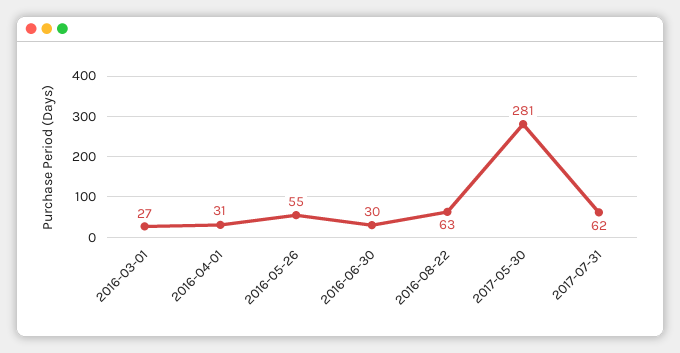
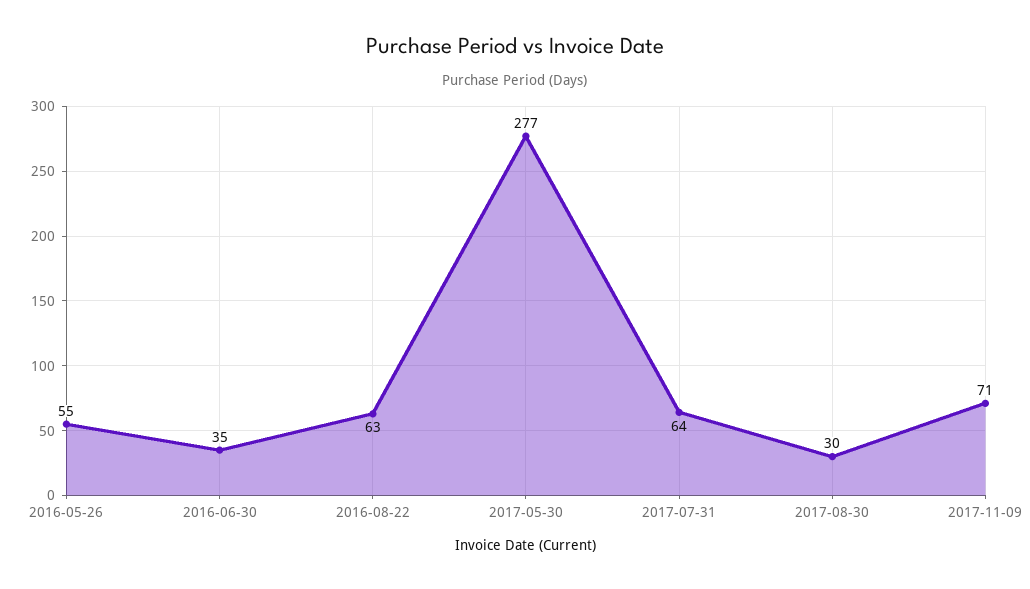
2016-03-01: 27 -> none
2016-04-01: 31 -> none
2016-06-30: 30 -> 35
2017-05-30: 281 -> 277
2017-07-31: 62 -> 64
2017-08-30: none -> 30
2017-11-09: none -> 71

